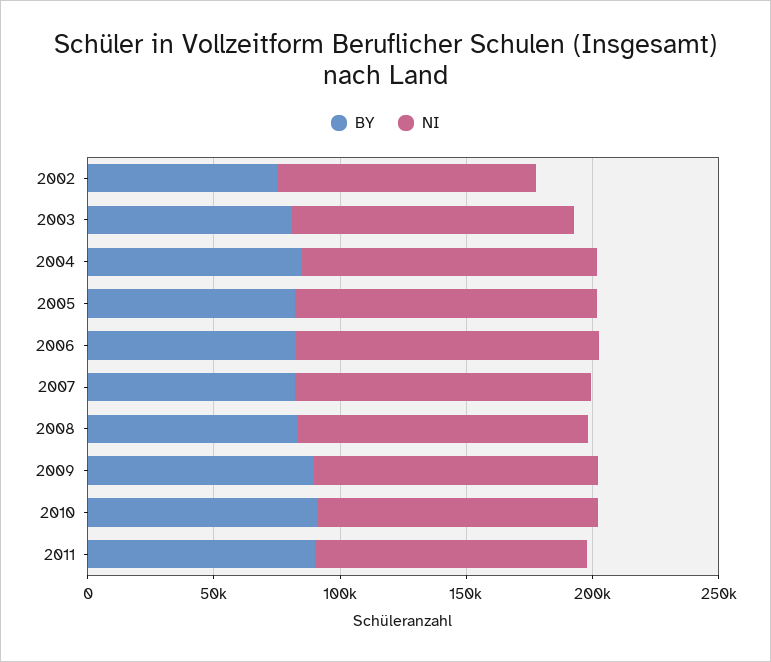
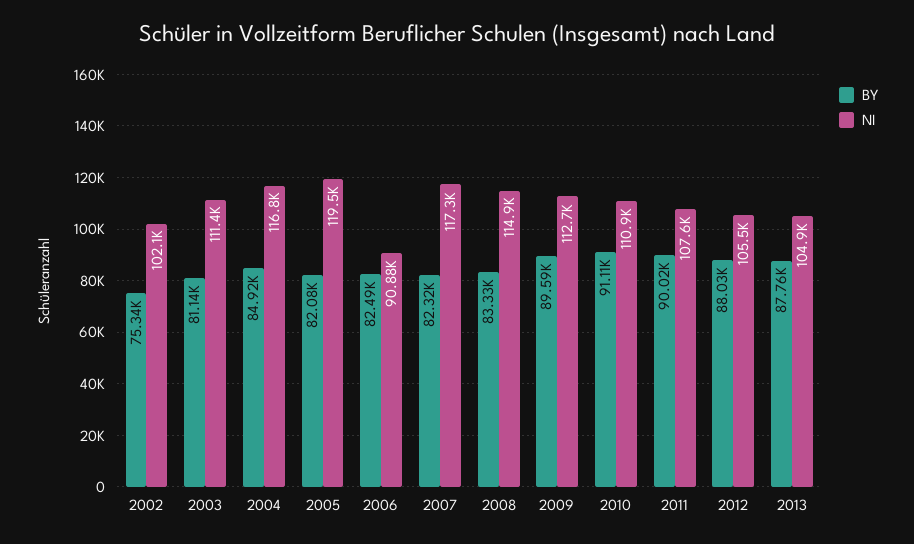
NI, 2006: 120000 -> 90880
BY, 2012: none -> 88030
NI, 2012: none -> 105500
BY, 2013: none -> 87760
NI, 2013: none -> 104900

